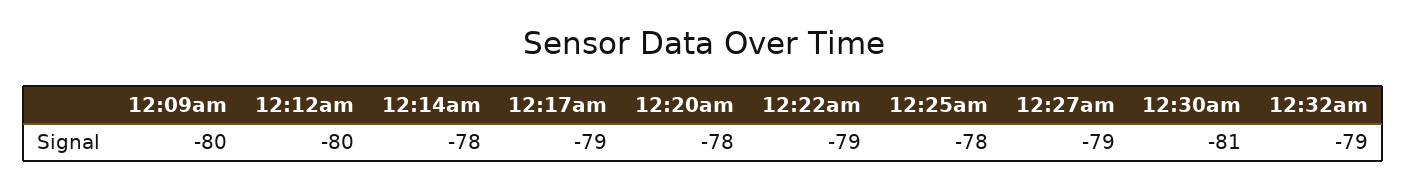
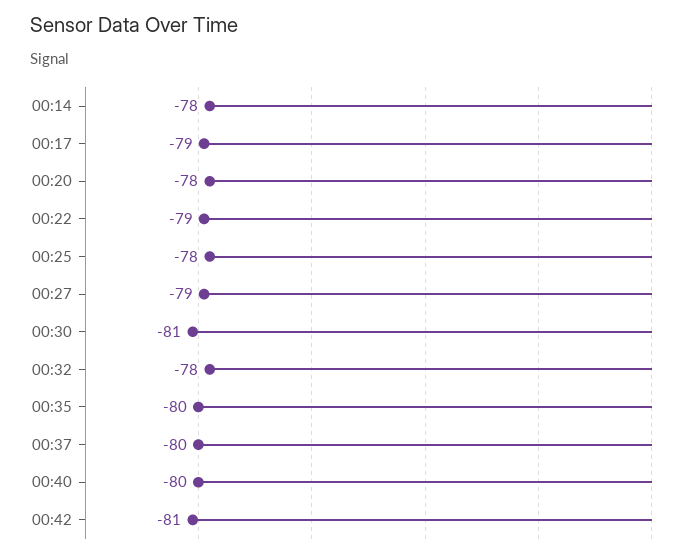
12:09am: -80 -> none
12:12am: -80 -> none
12:32am: -79 -> -78
00:35: none -> -80
00:37: none -> -80
00:40: none -> -80
00:42: none -> -81

